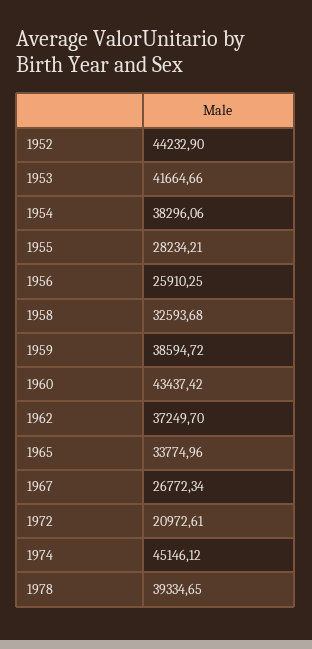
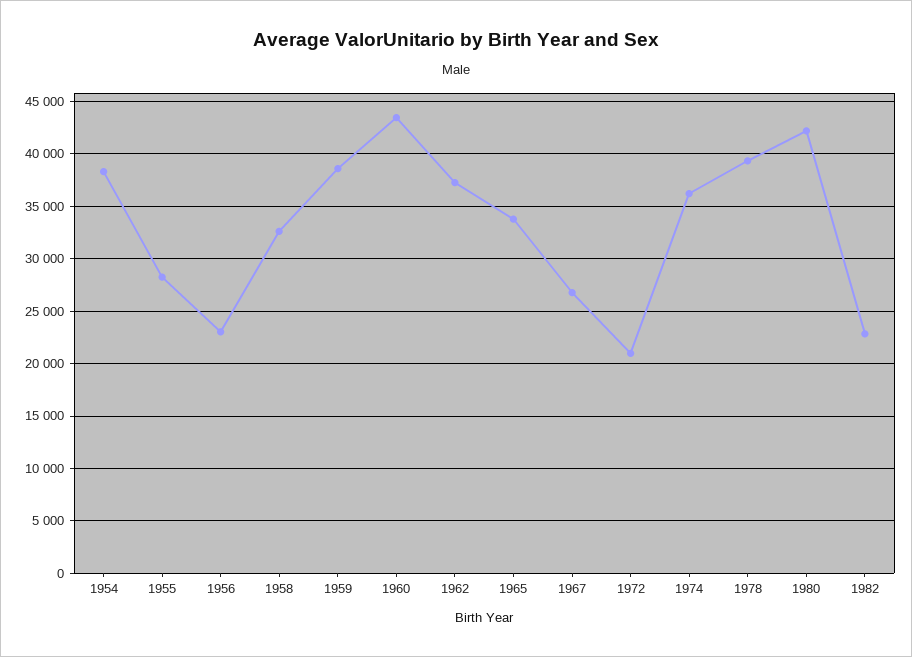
1952: 44232.9 -> none
1953: 41664.66 -> none
1956: 25910.25 -> 23000
1974: 45146.12 -> 36000
1980: none -> 42000
1982: none -> 23000

